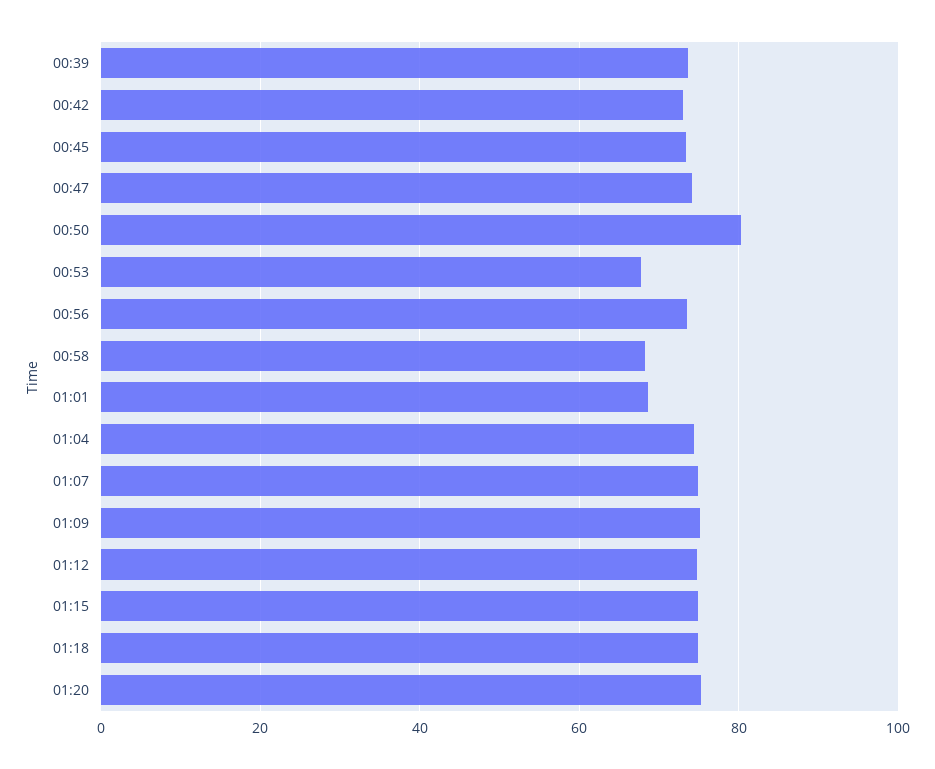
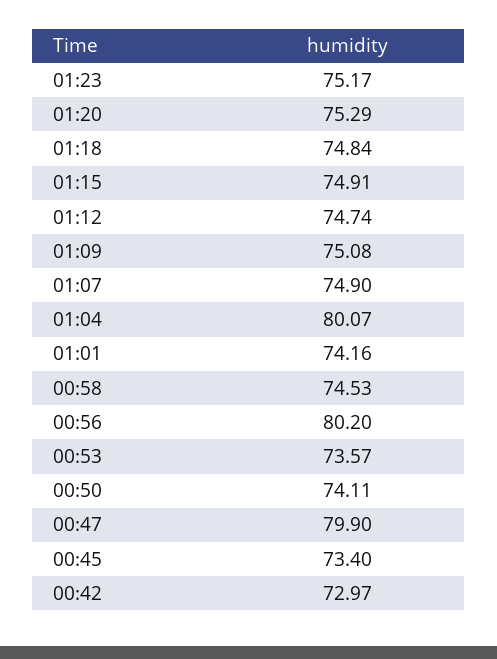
00:39: 74 -> none
00:47: 74 -> 79.9
00:50: 80 -> 74.11
00:53: 68 -> 73.57
00:56: 74 -> 80.2
00:58: 68 -> 74.53
01:01: 68 -> 74.16
01:04: 74 -> 80.07
01:23: none -> 75.17

